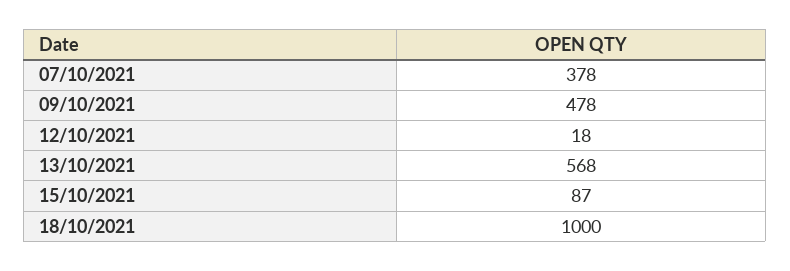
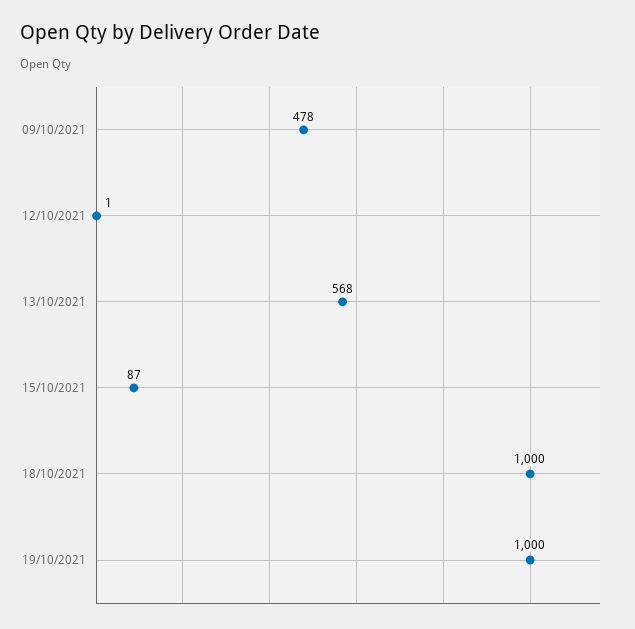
07/10/2021: 378 -> none
12/10/2021: 18 -> 1
19/10/2021: none -> 1000

